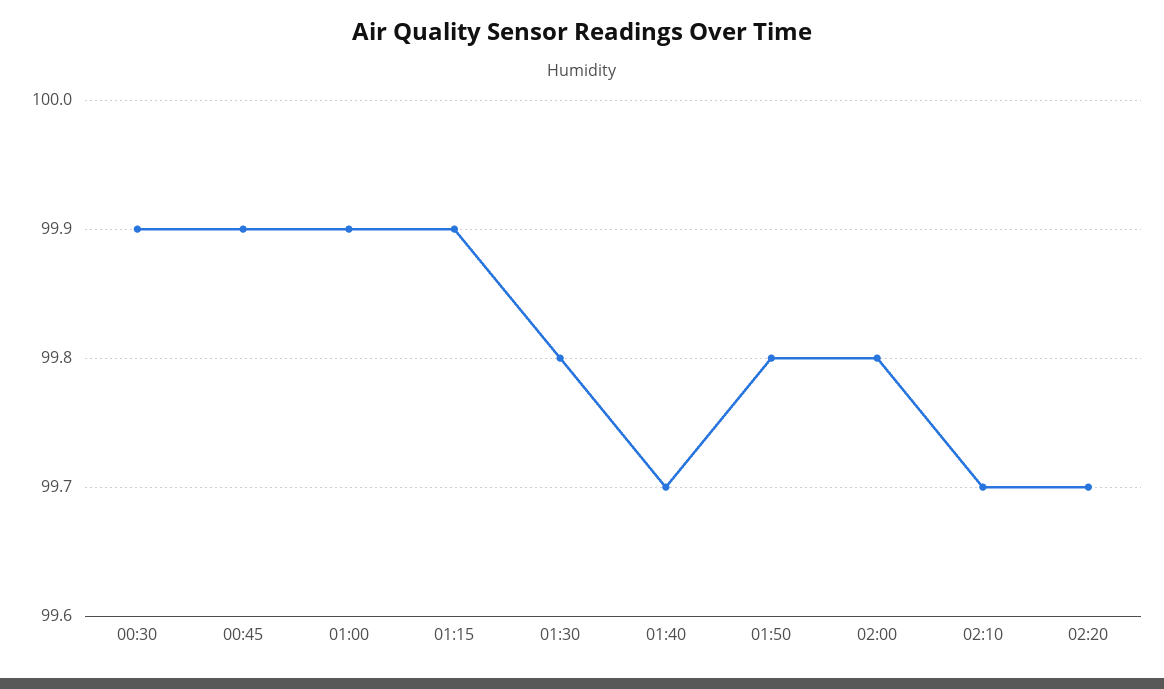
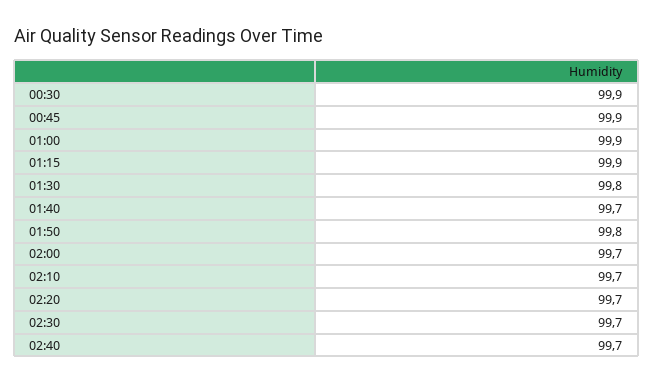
02:00: 99.8 -> 99.7
02:30: none -> 99.7
02:40: none -> 99.7

